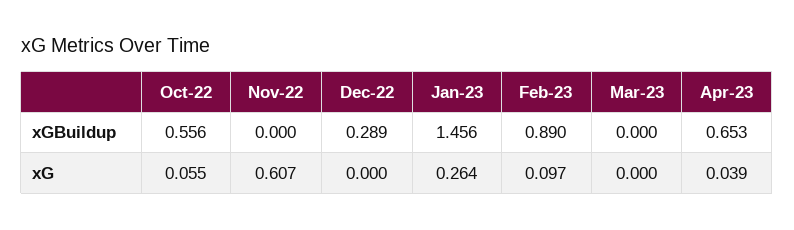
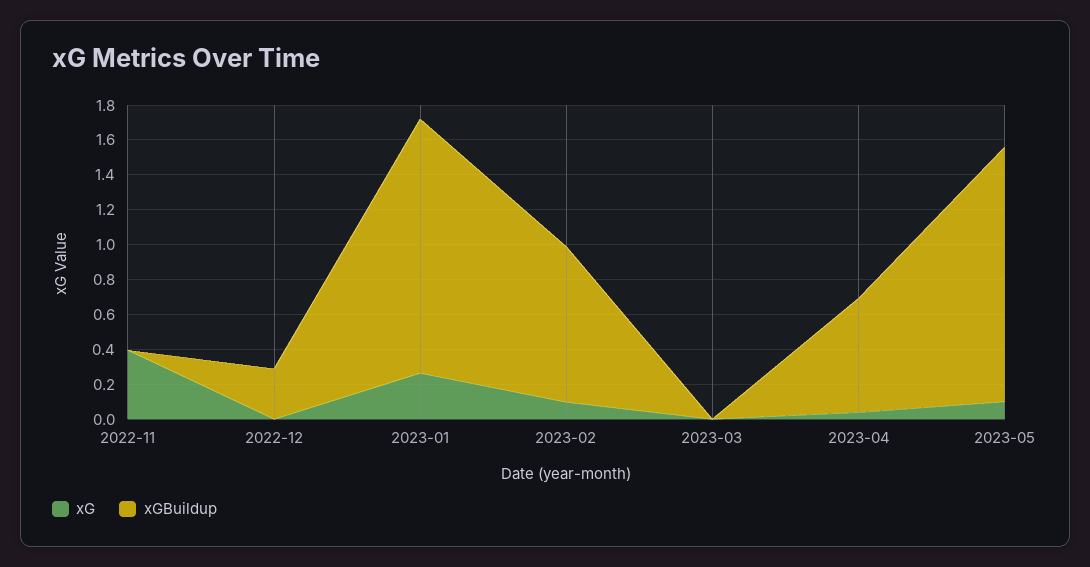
xGBuildup, Oct-22: 0.556 -> none
xG, Oct-22: 0.055 -> none
xG, Nov-22: 0.607 -> 0.4
xG, 2023-05: none -> 0.1
xGBuildup, 2023-05: none -> 1.45

